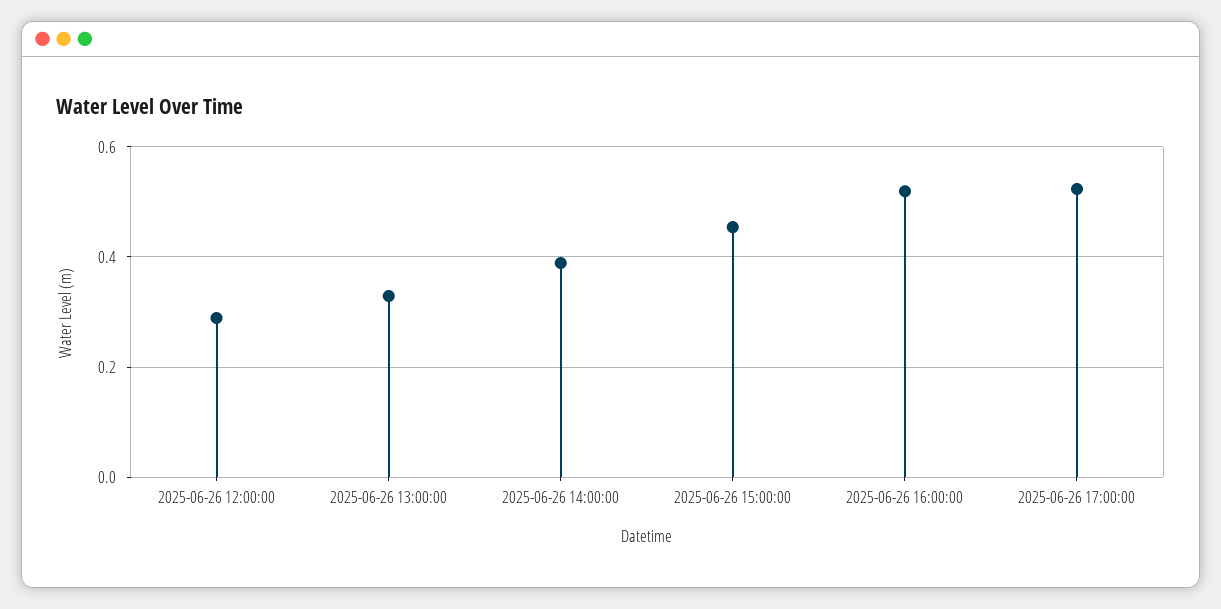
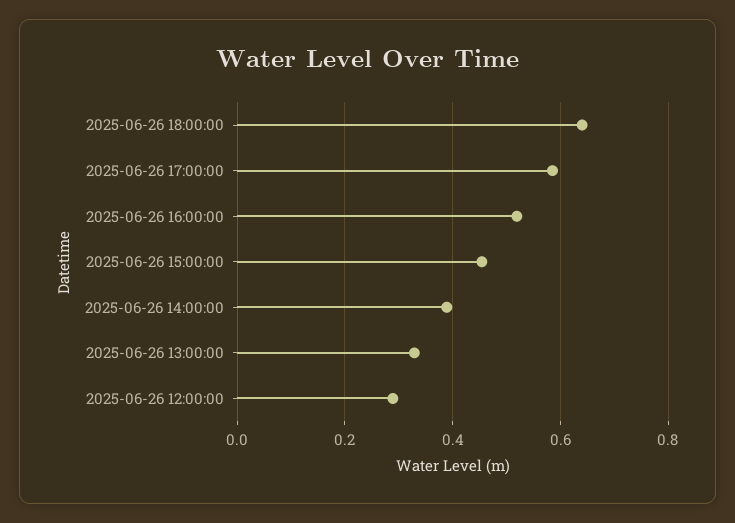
2025-06-26 17:00:00: 0.52 -> 0.58
2025-06-26 18:00:00: none -> 0.64

